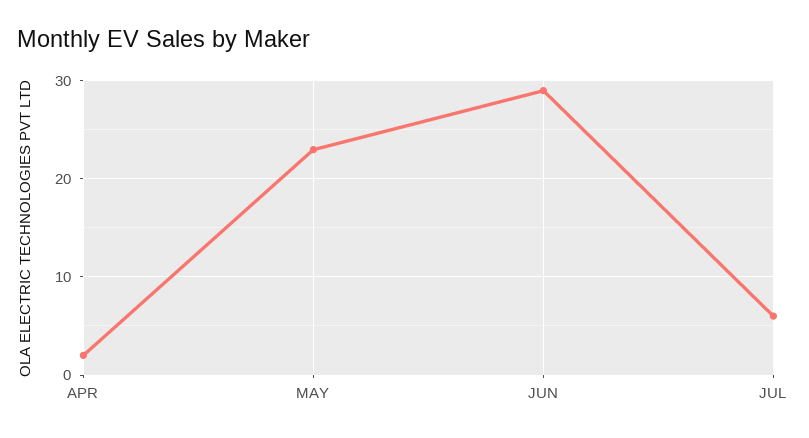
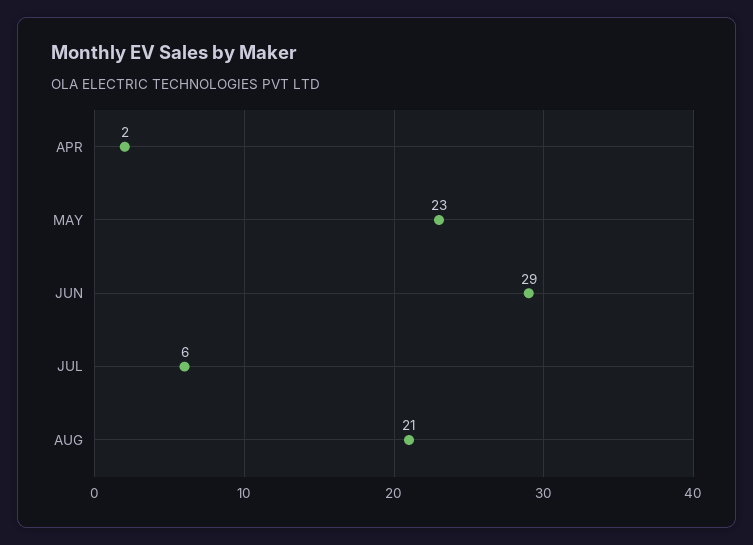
AUG: none -> 21

